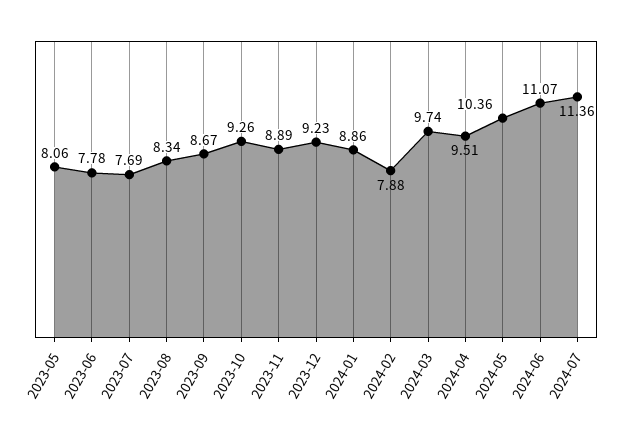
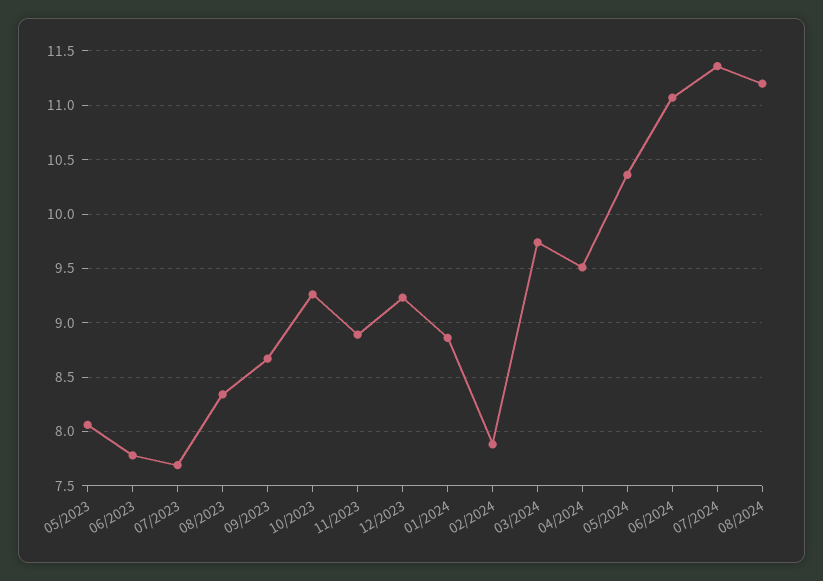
08/2024: none -> 11.2

